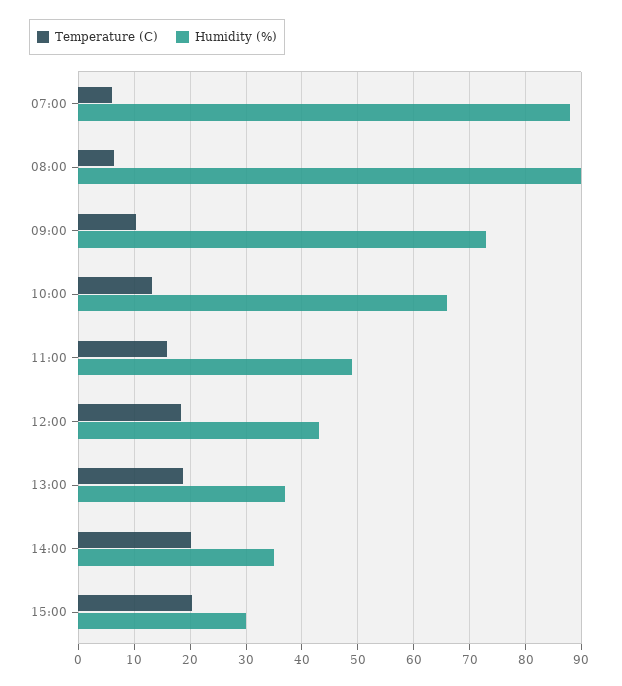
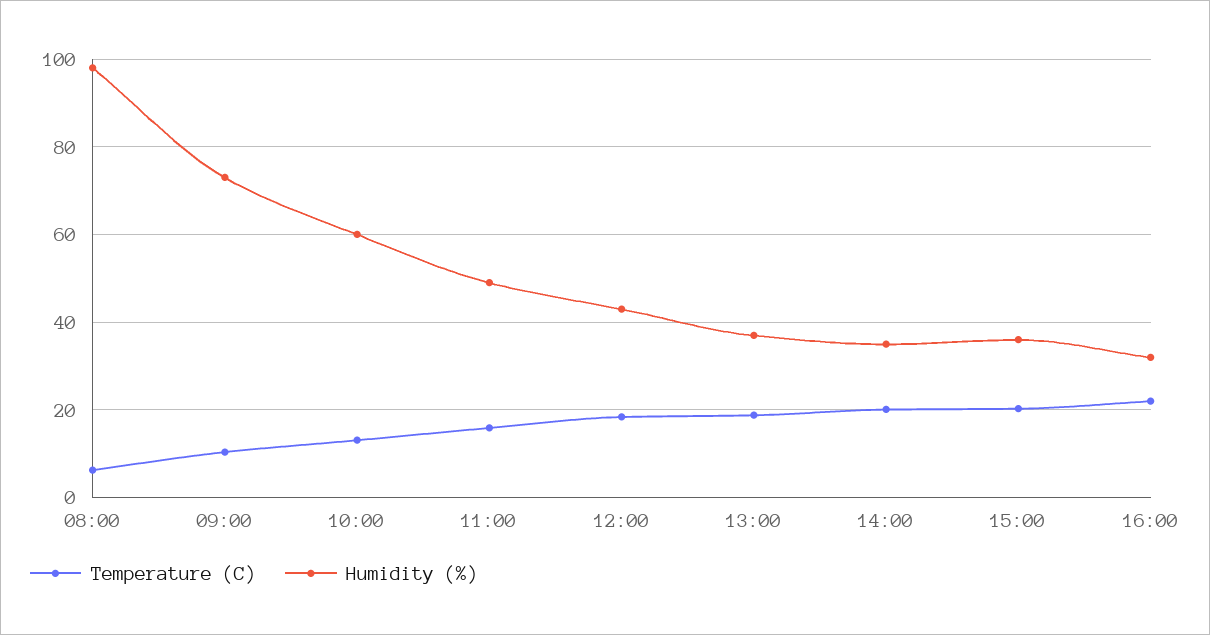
Temperature (C), 07:00: 6 -> none
Humidity (%), 07:00: 88 -> none
Humidity (%), 08:00: 90 -> 98
Humidity (%), 10:00: 66 -> 60
Humidity (%), 15:00: 30 -> 36
Temperature (C), 16:00: none -> 22
Humidity (%), 16:00: none -> 32

